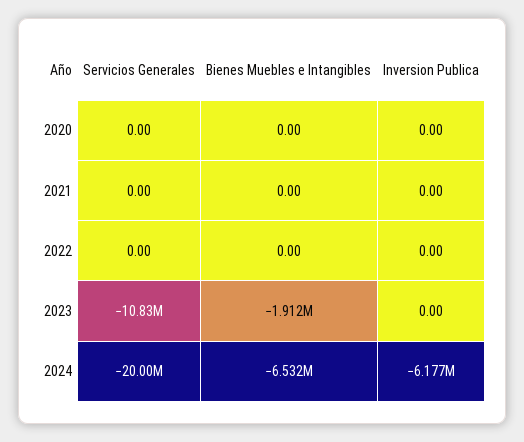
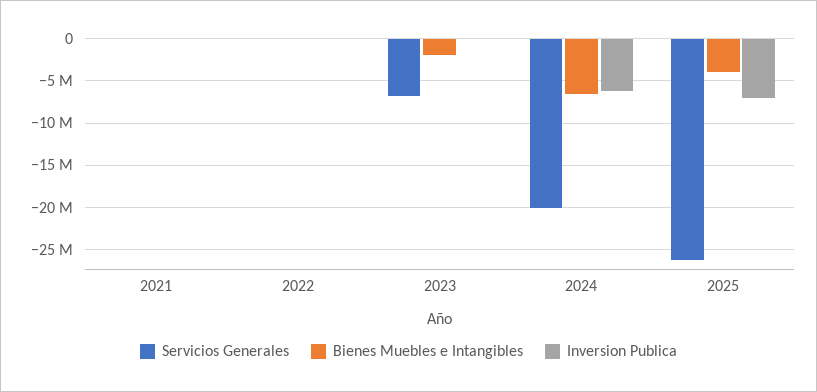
Servicios Generales, 2020: 0 -> none
Bienes Muebles e Intangibles, 2020: 0 -> none
Inversion Publica, 2020: 0 -> none
Servicios Generales, 2023: -10830000 -> -7000000
Servicios Generales, 2025: none -> -26000000
Bienes Muebles e Intangibles, 2025: none -> -4000000
Inversion Publica, 2025: none -> -7000000

